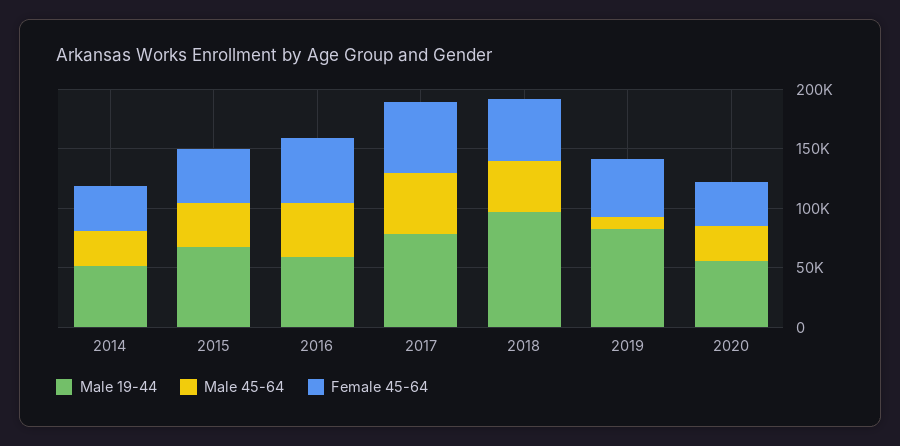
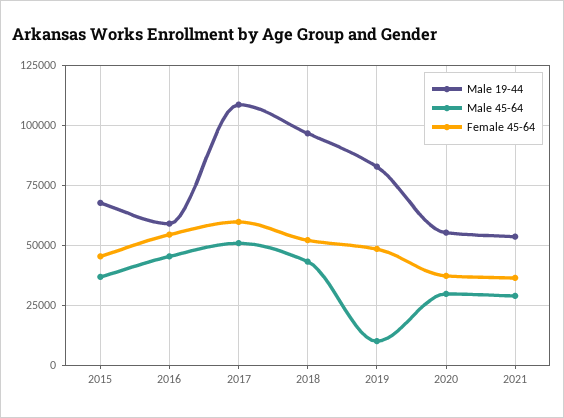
Male 19-44, 2014: 50000 -> none
Male 45-64, 2014: 30000 -> none
Female 45-64, 2014: 40000 -> none
Male 19-44, 2017: 80000 -> 110000
Male 19-44, 2021: none -> 55000
Male 45-64, 2021: none -> 30000
Female 45-64, 2021: none -> 35000

